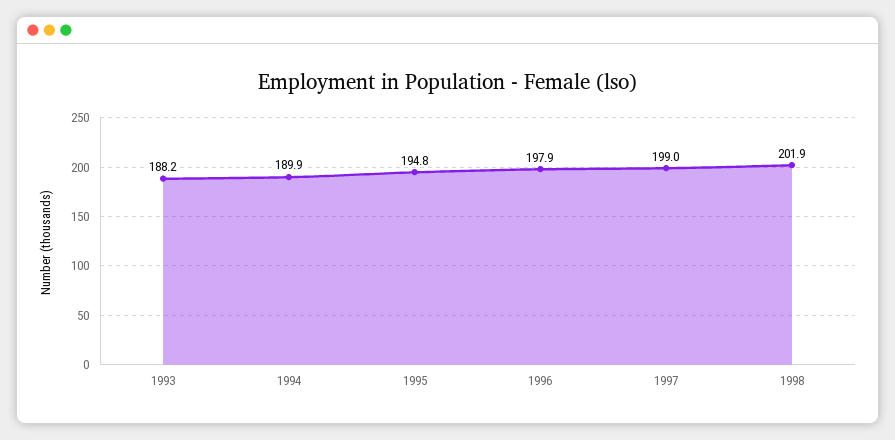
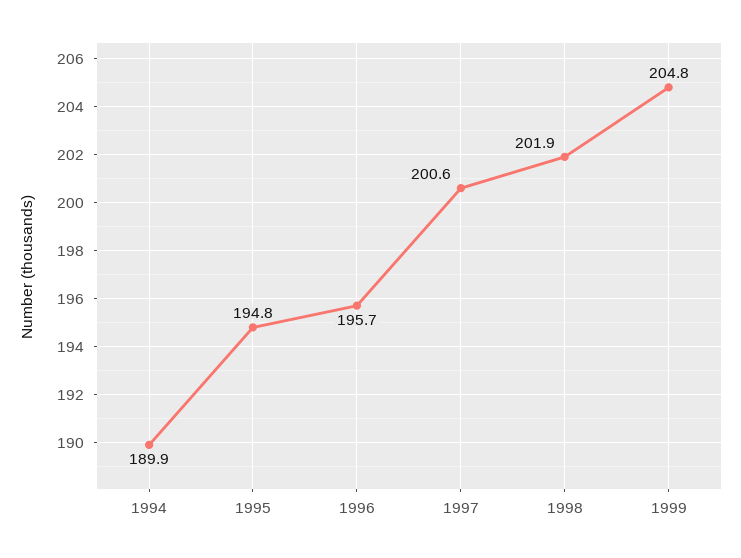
1993: 188.2 -> none
1996: 197.9 -> 195.7
1997: 199 -> 200.6
1999: none -> 204.8

